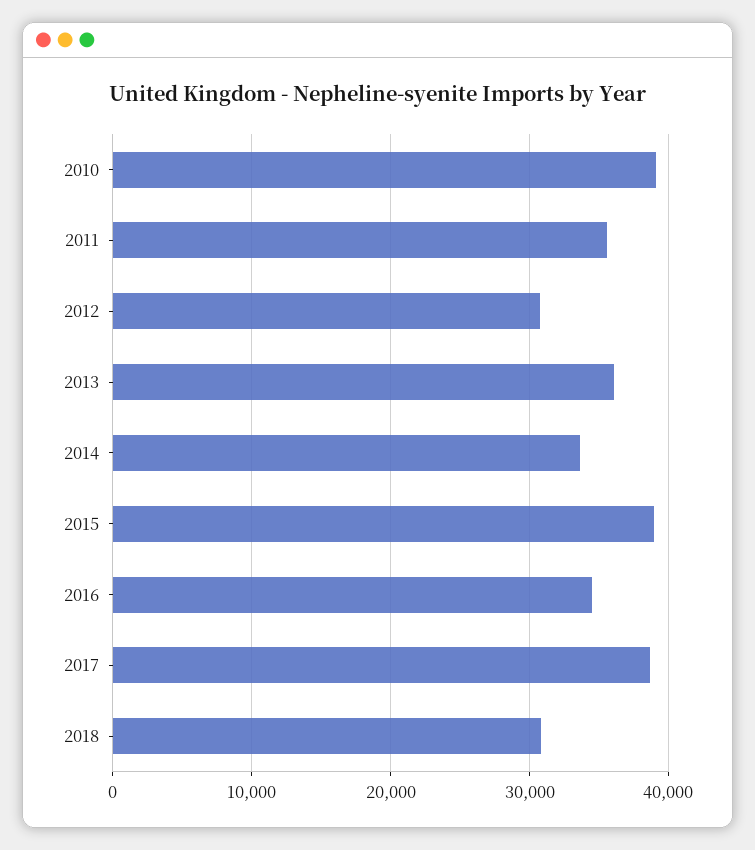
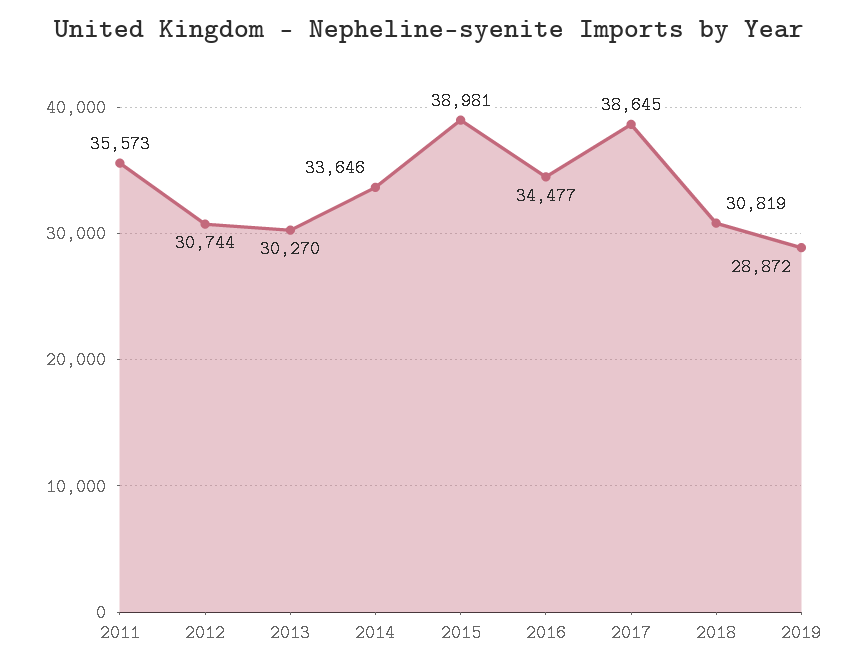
2010: 39000 -> none
2013: 36000 -> 30270
2019: none -> 28872

